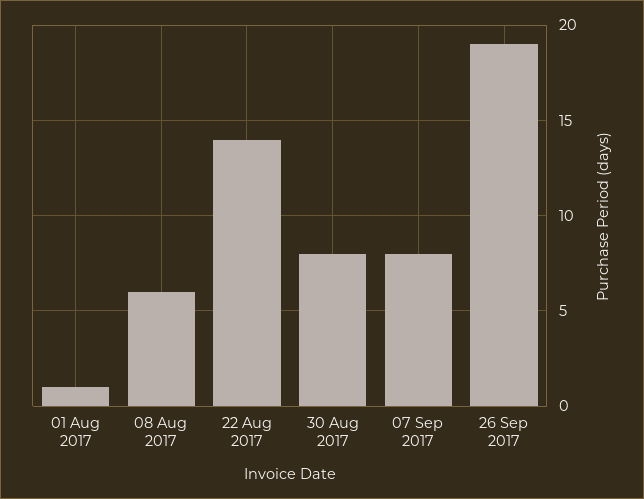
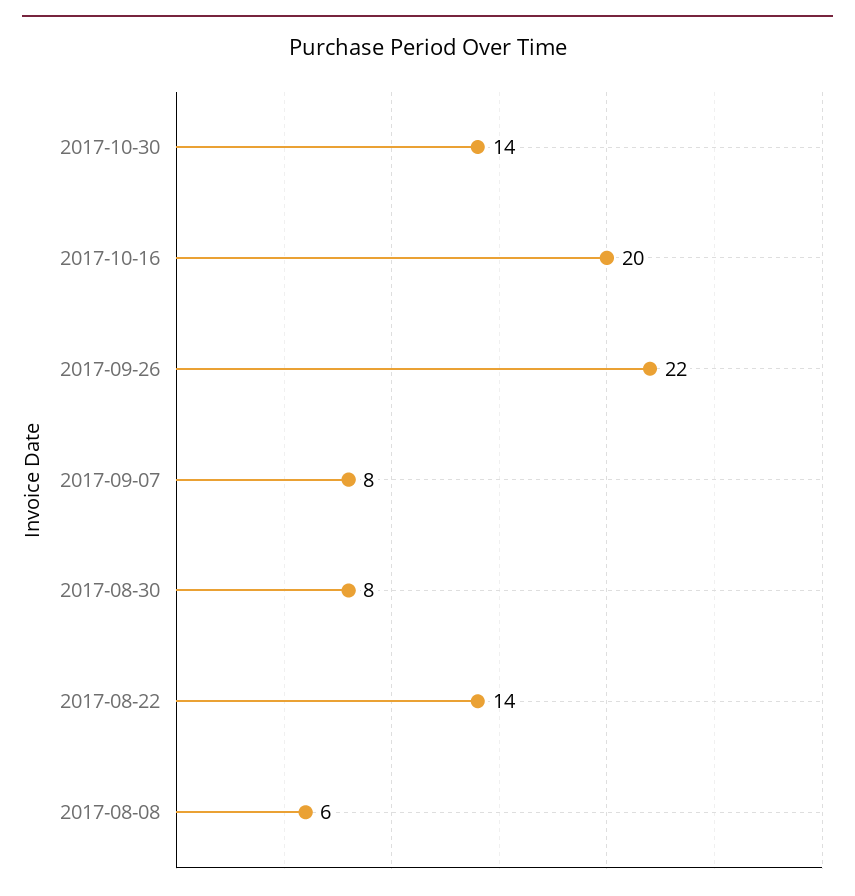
01 Aug 2017: 1 -> none
26 Sep 2017: 19 -> 22
2017-10-30: none -> 14
2017-10-16: none -> 20

